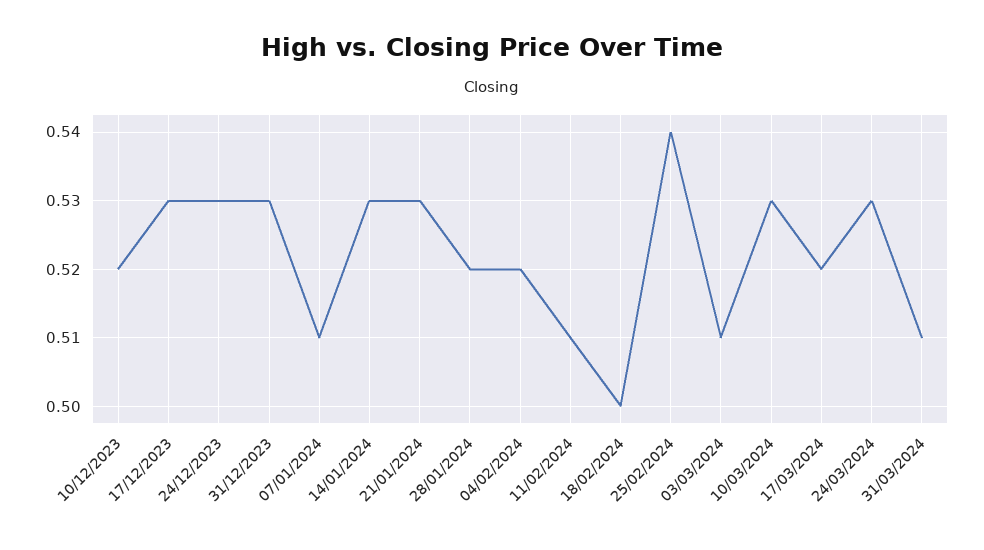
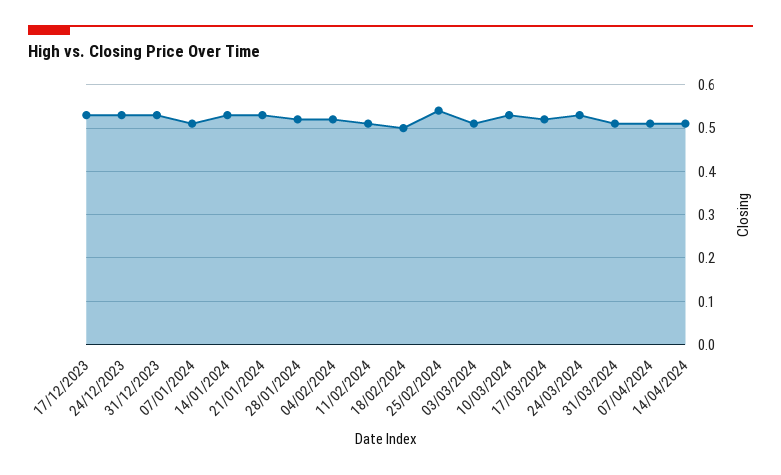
10/12/2023: 0.52 -> none
07/04/2024: none -> 0.5
14/04/2024: none -> 0.5

